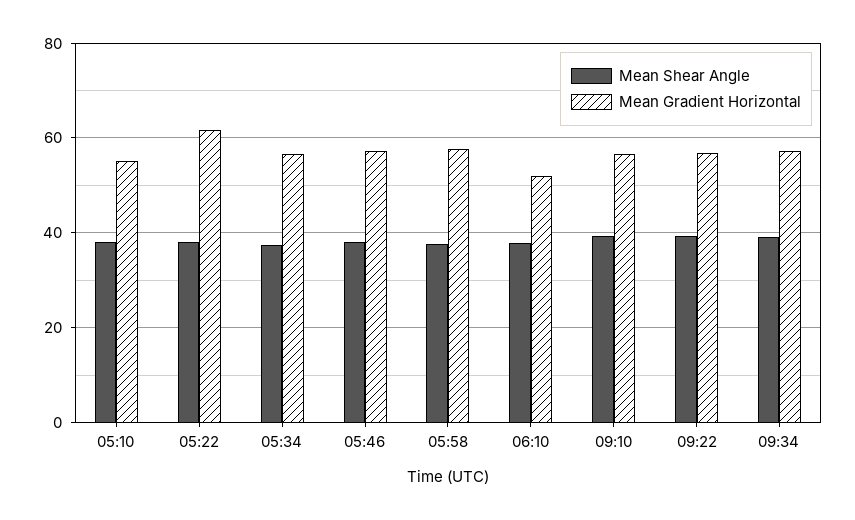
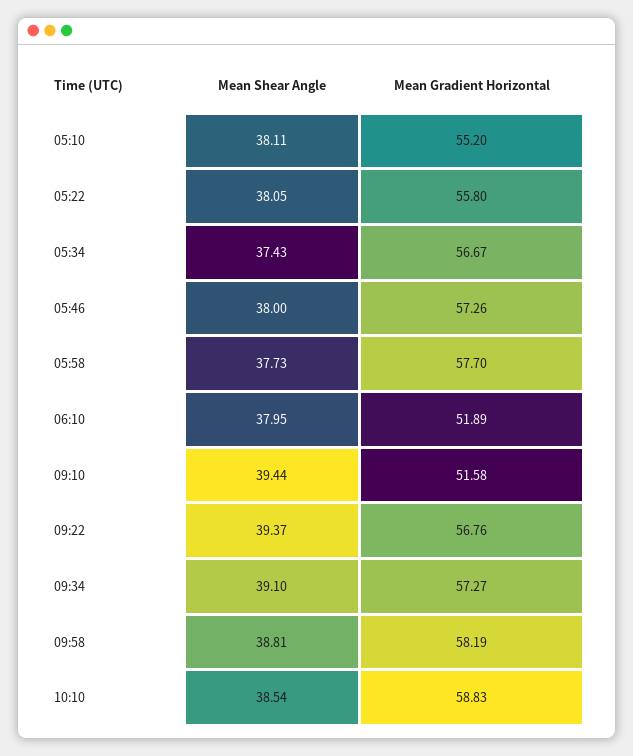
Mean Gradient Horizontal, 05:22: 62 -> 55.8
Mean Gradient Horizontal, 09:10: 56 -> 51.58
Mean Shear Angle, 09:58: none -> 38.81
Mean Gradient Horizontal, 09:58: none -> 58.19
Mean Shear Angle, 10:10: none -> 38.54
Mean Gradient Horizontal, 10:10: none -> 58.83

